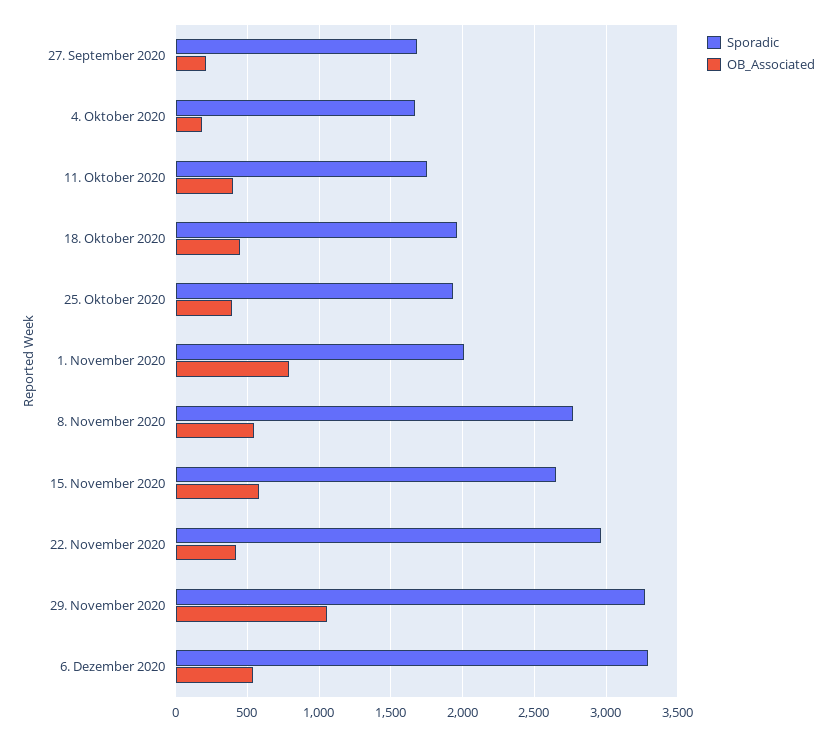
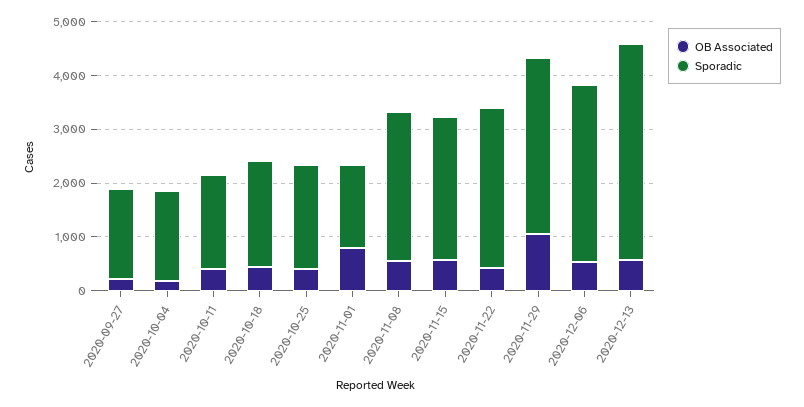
Sporadic, 1. November 2020: 2000 -> 1600
OB_Associated, 2020-12-13: none -> 600
Sporadic, 2020-12-13: none -> 4000

